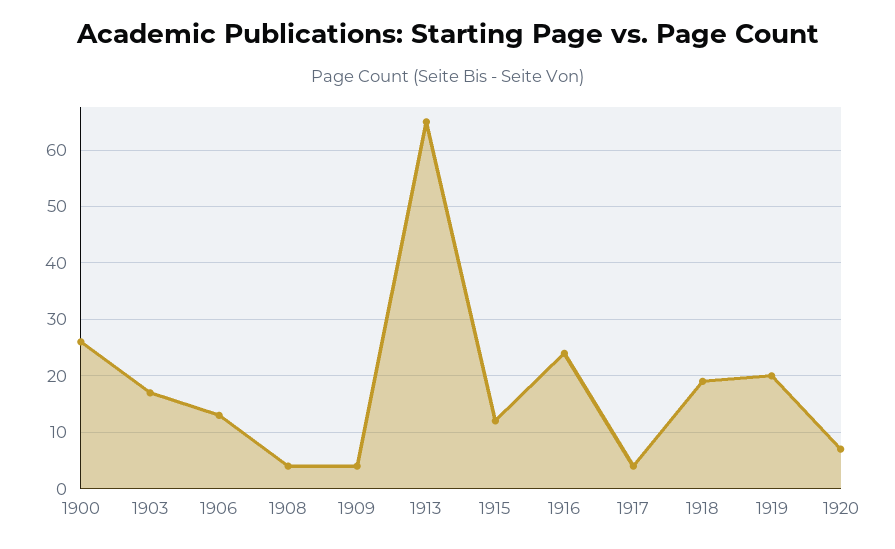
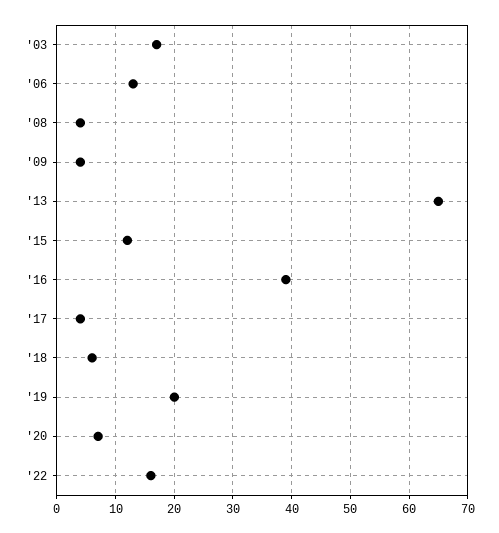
1900: 25 -> none
1916: 25 -> 40
1918: 20 -> 5
'22: none -> 15

